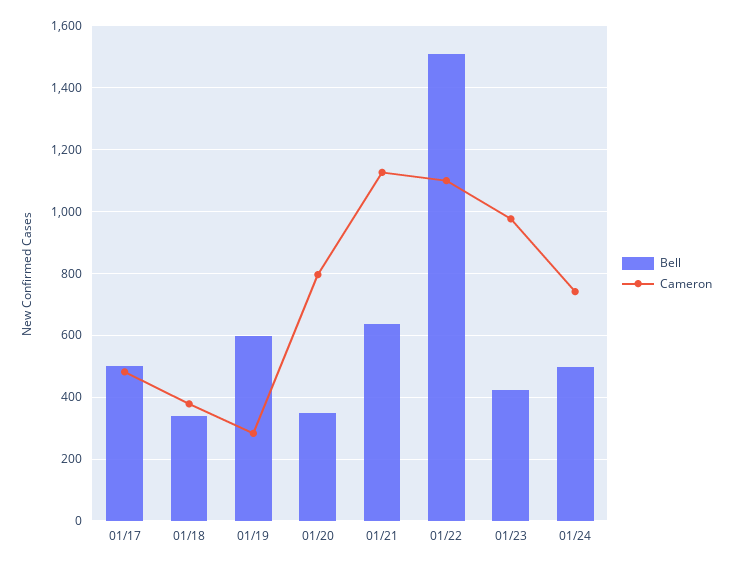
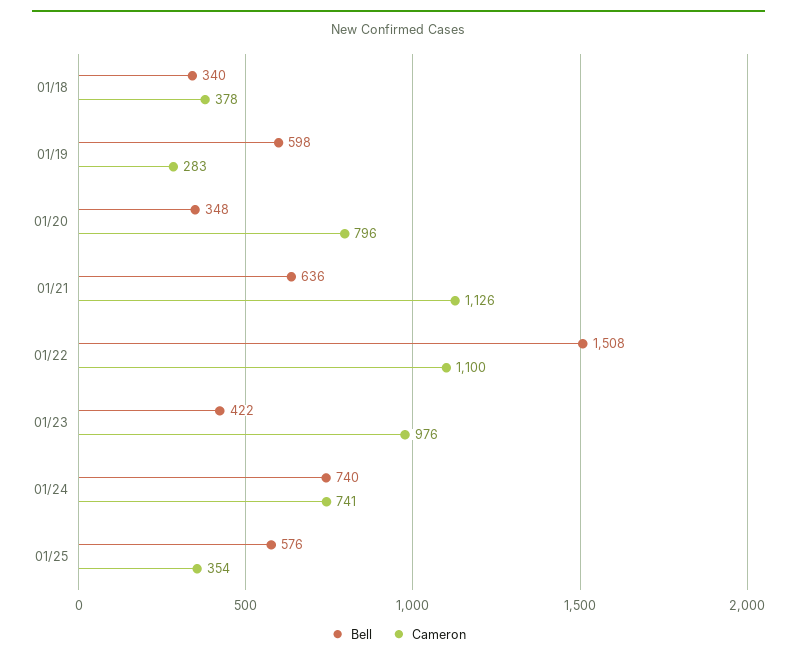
Bell, 01/17: 500 -> none
Cameron, 01/17: 480 -> none
Bell, 01/24: 500 -> 740
Bell, 01/25: none -> 576
Cameron, 01/25: none -> 354

